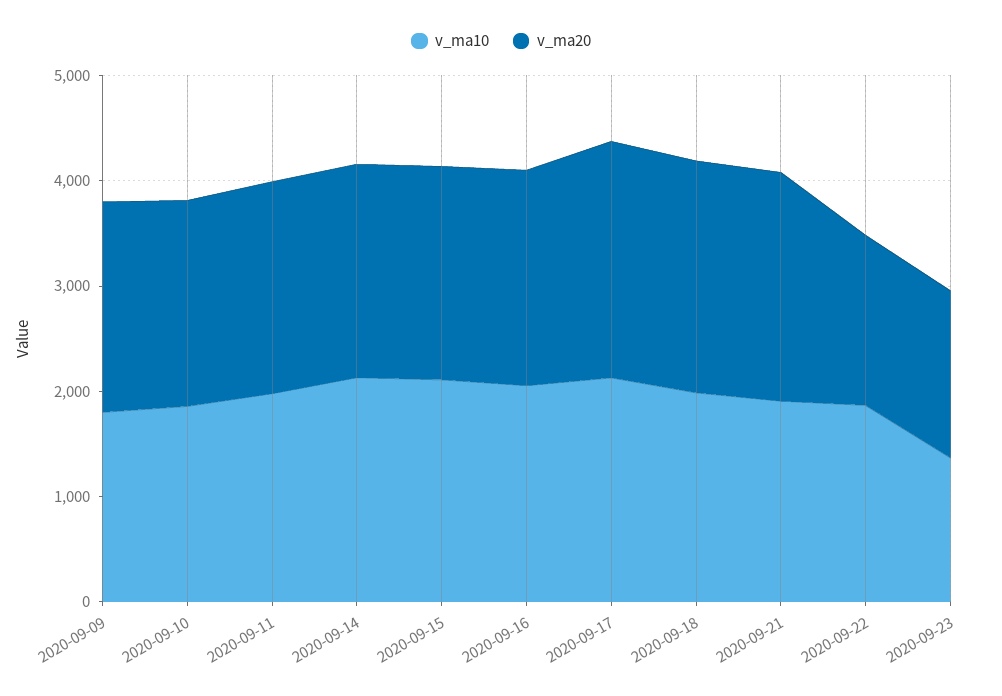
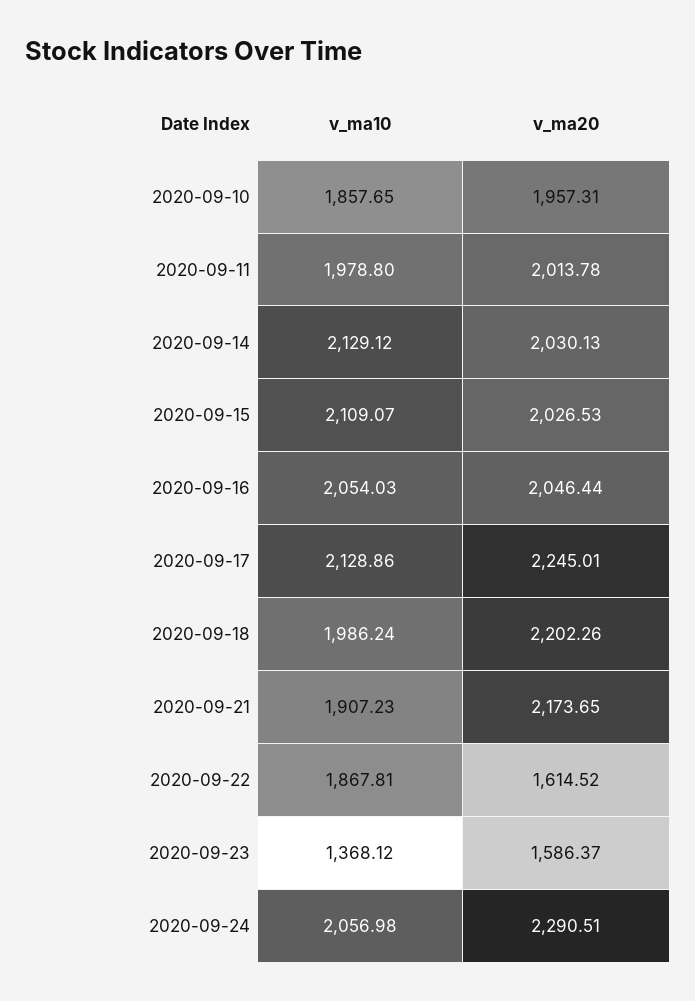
v_ma10, 2020-09-09: 1800 -> none
v_ma20, 2020-09-09: 2000 -> none
v_ma10, 2020-09-24: none -> 2056.98
v_ma20, 2020-09-24: none -> 2290.51

